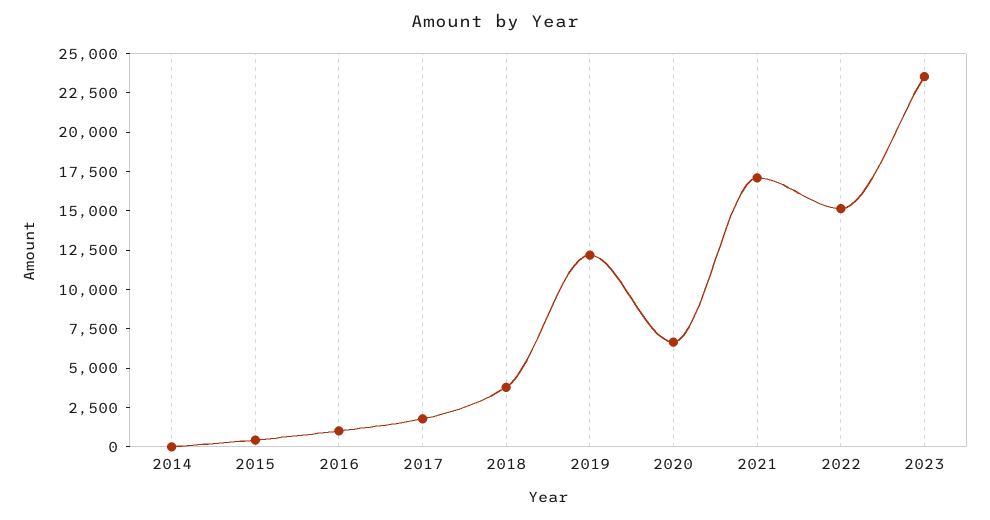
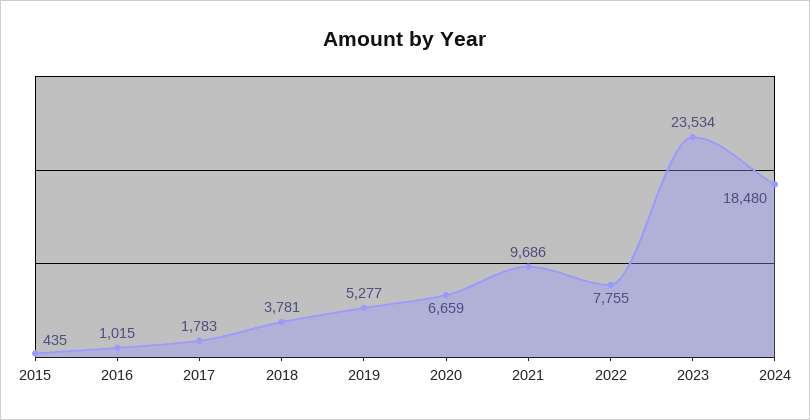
2014: 0 -> none
2019: 12500 -> 5277
2021: 17500 -> 9686
2022: 15000 -> 7755
2024: none -> 18480

